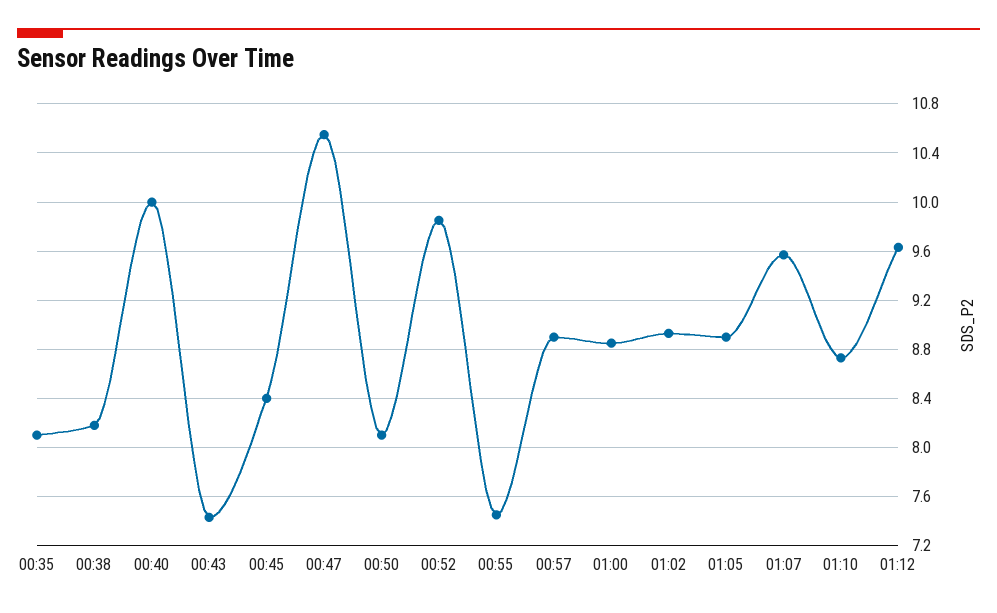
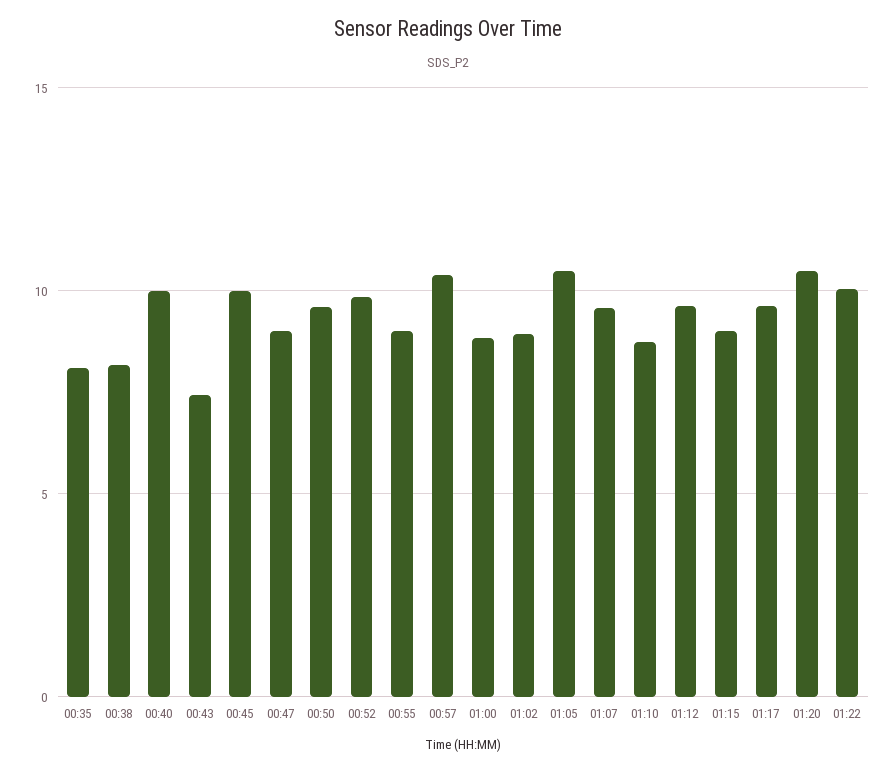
00:45: 8.4 -> 10
00:47: 10.55 -> 9
00:50: 8.1 -> 9.5
00:55: 7.45 -> 9
00:57: 8.9 -> 10.5
01:05: 8.9 -> 10.5
01:15: none -> 9
01:17: none -> 9.5
01:20: none -> 10.5
01:22: none -> 10

